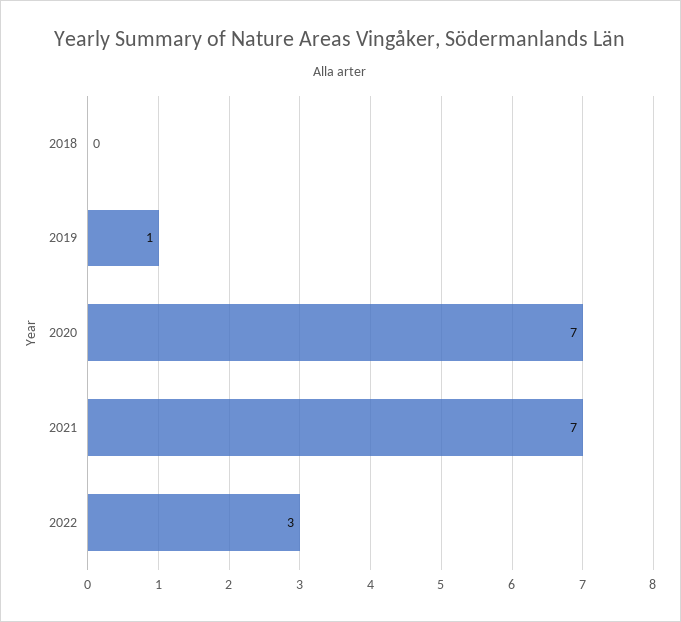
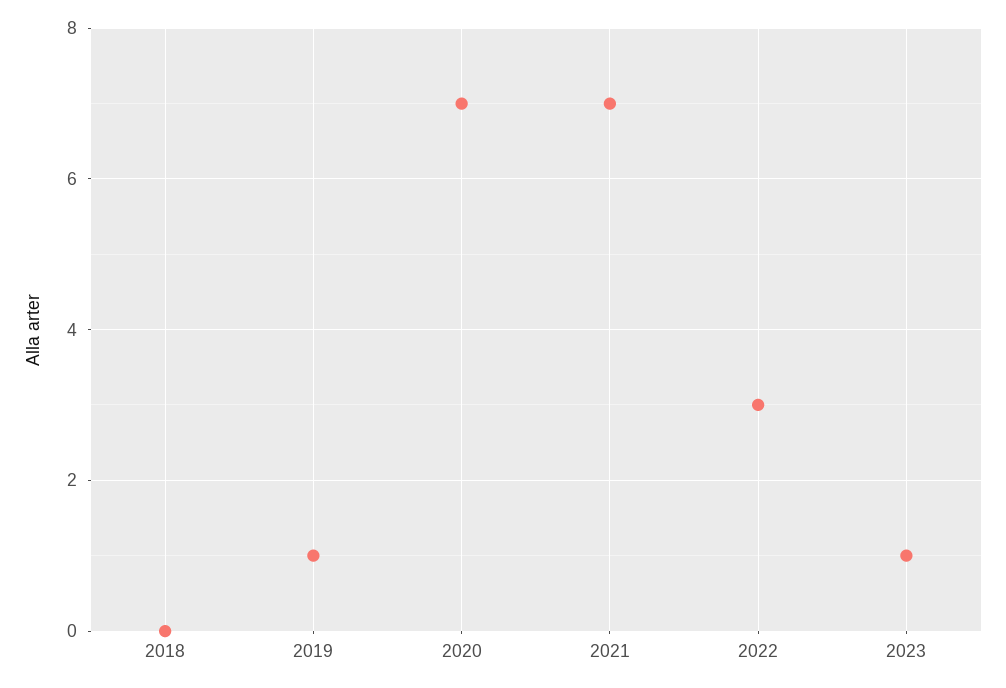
2023: none -> 1

